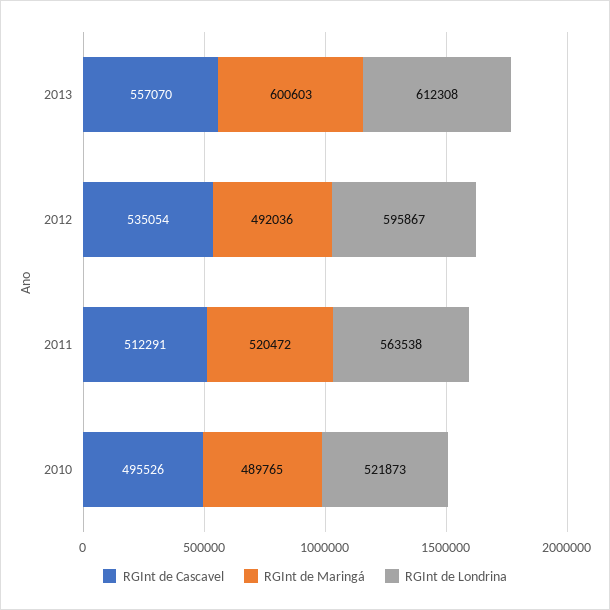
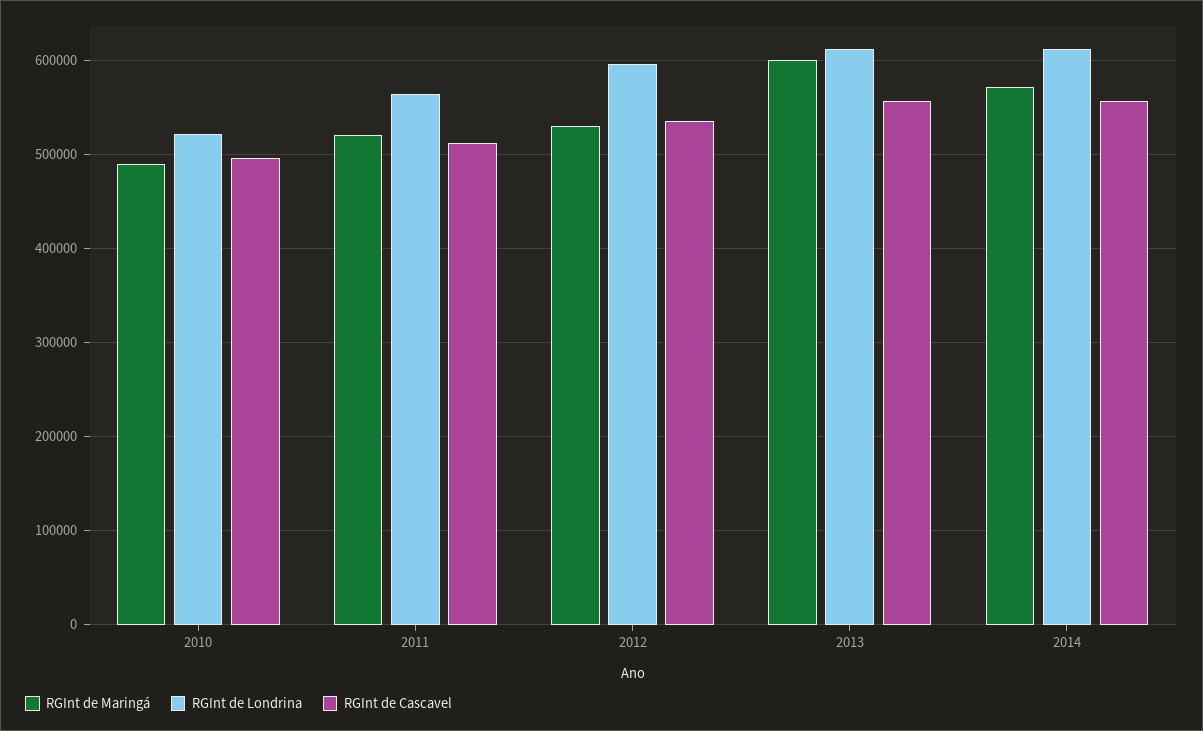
RGInt de Maringá, 2012: 492036 -> 530000
RGInt de Maringá, 2014: none -> 570000
RGInt de Londrina, 2014: none -> 610000
RGInt de Cascavel, 2014: none -> 560000

